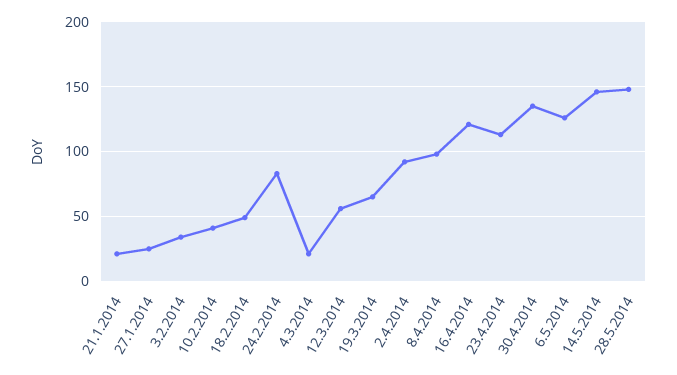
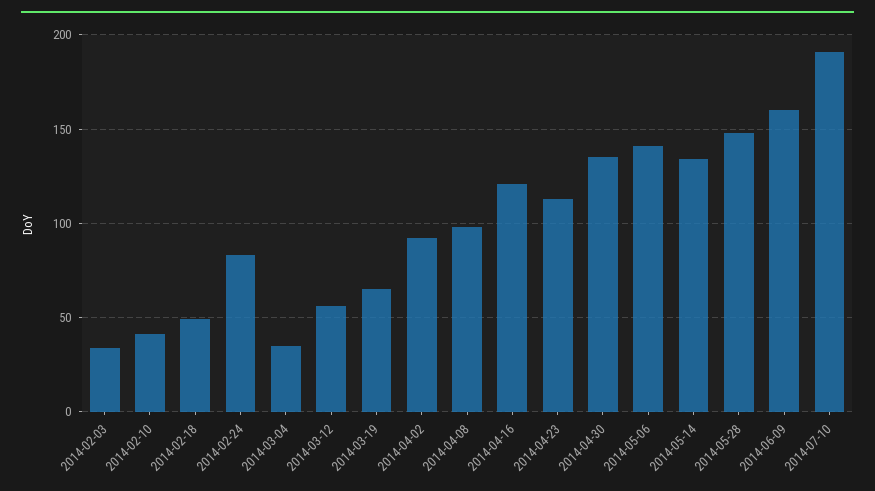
21.1.2014: 20 -> none
27.1.2014: 25 -> none
4.3.2014: 20 -> 35
6.5.2014: 125 -> 140
14.5.2014: 145 -> 135
2014-06-09: none -> 160
2014-07-10: none -> 190

